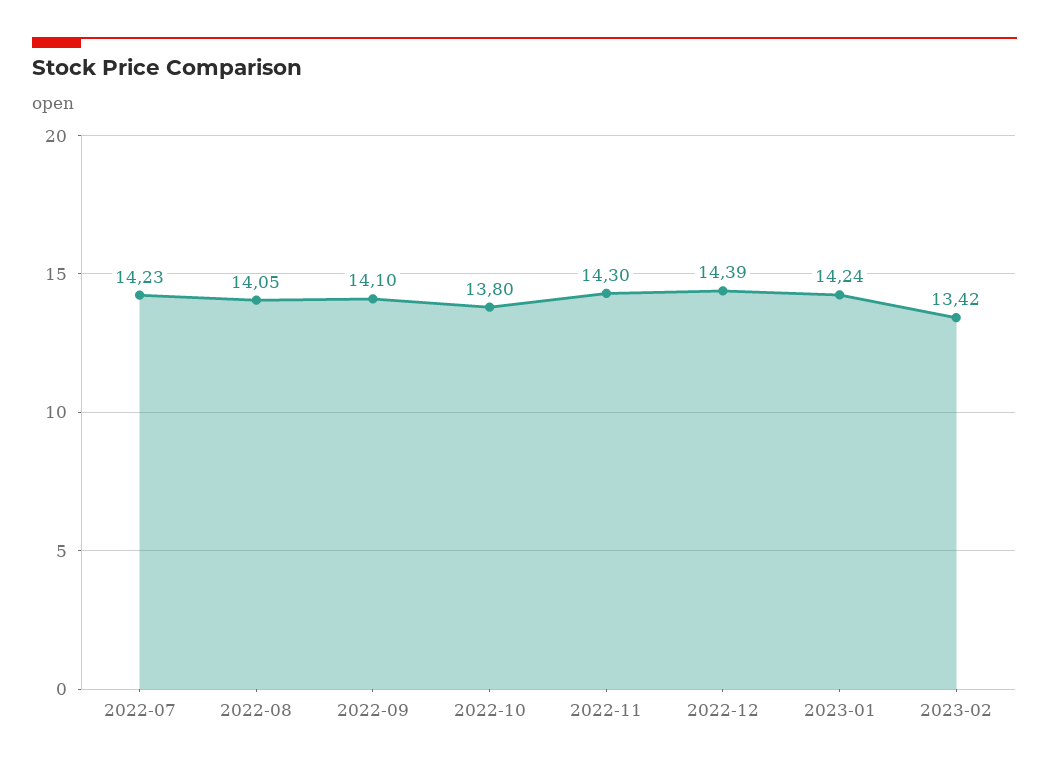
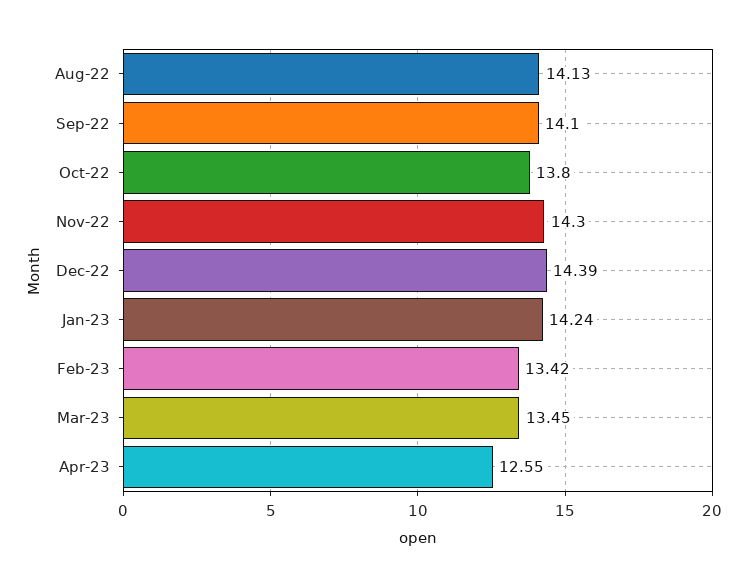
2022-07: 14.23 -> none
2022-08: 14.05 -> 14.13
Mar-23: none -> 13.45
Apr-23: none -> 12.55

